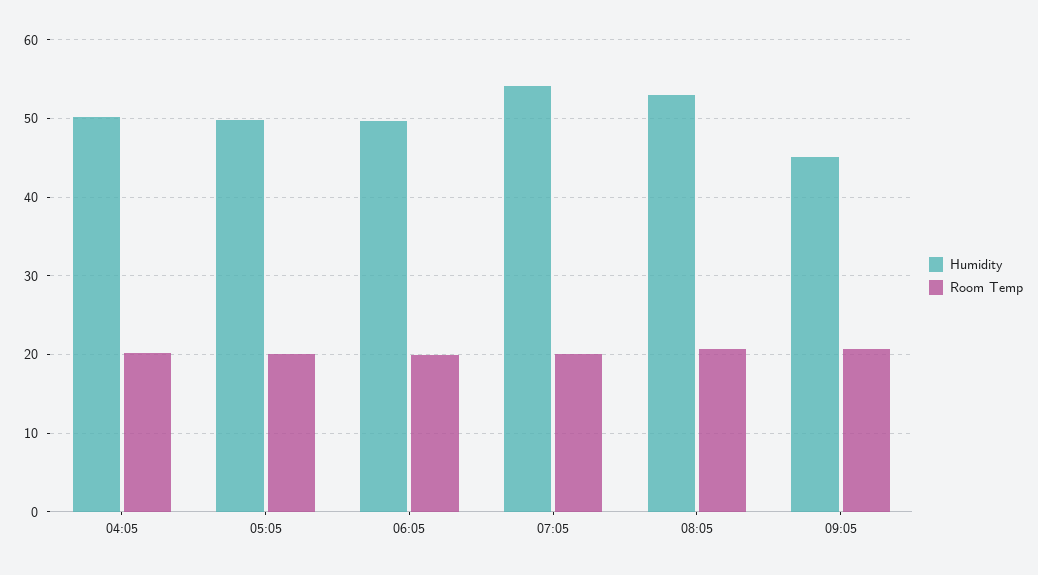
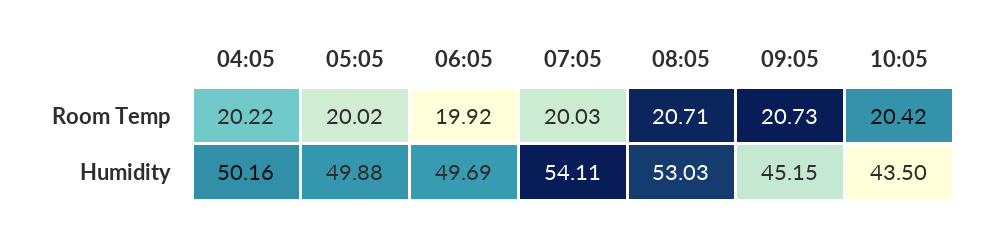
Room Temp, 10:05: none -> 20.42
Humidity, 10:05: none -> 43.5

